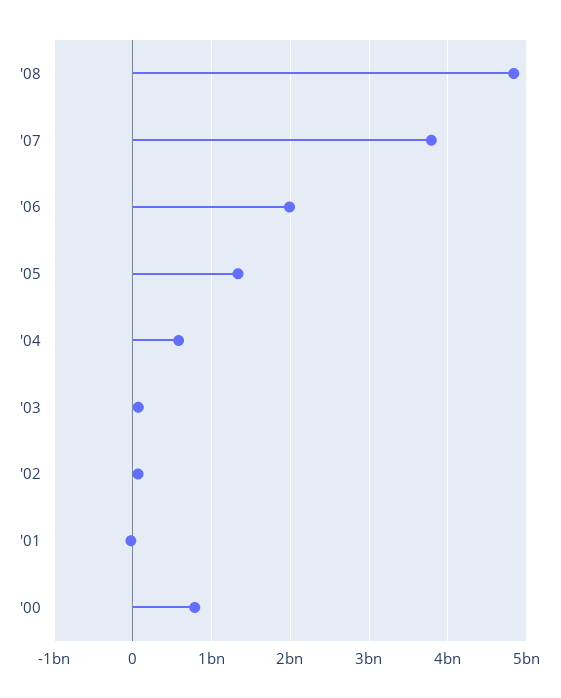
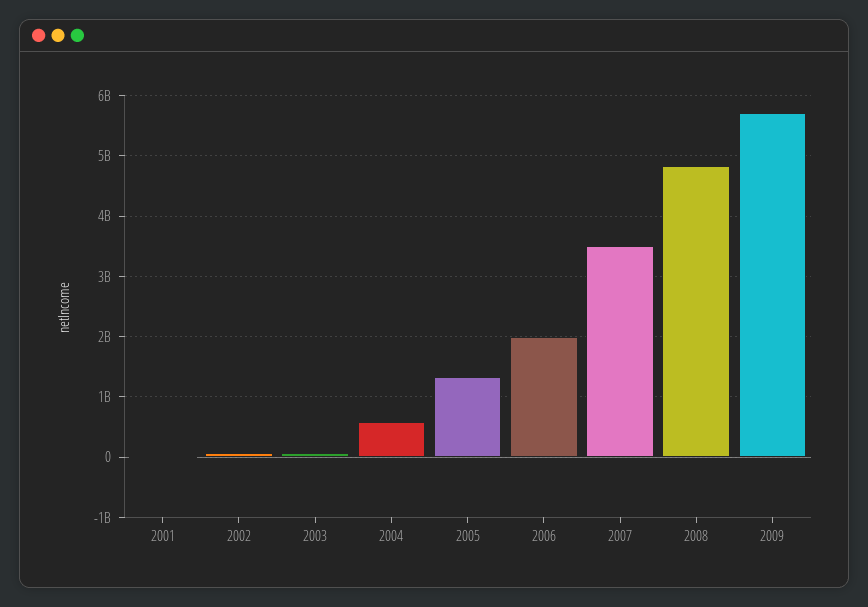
'07: 3800000000 -> 3500000000
'00: 800000000 -> none
2009: none -> 5700000000

